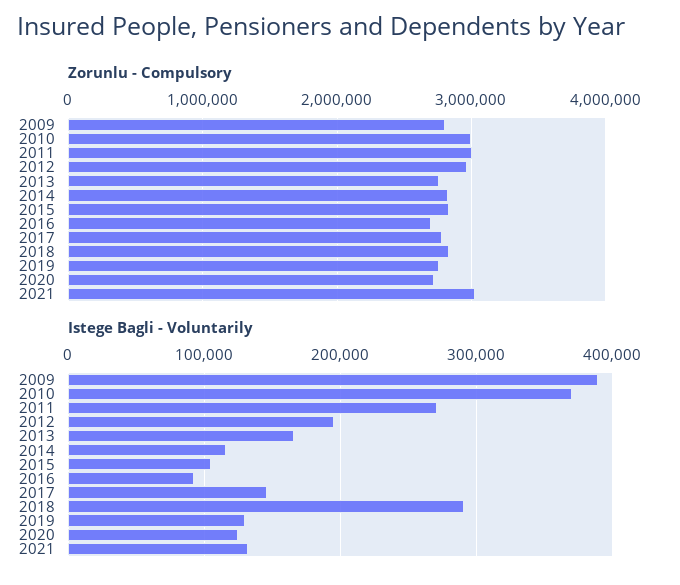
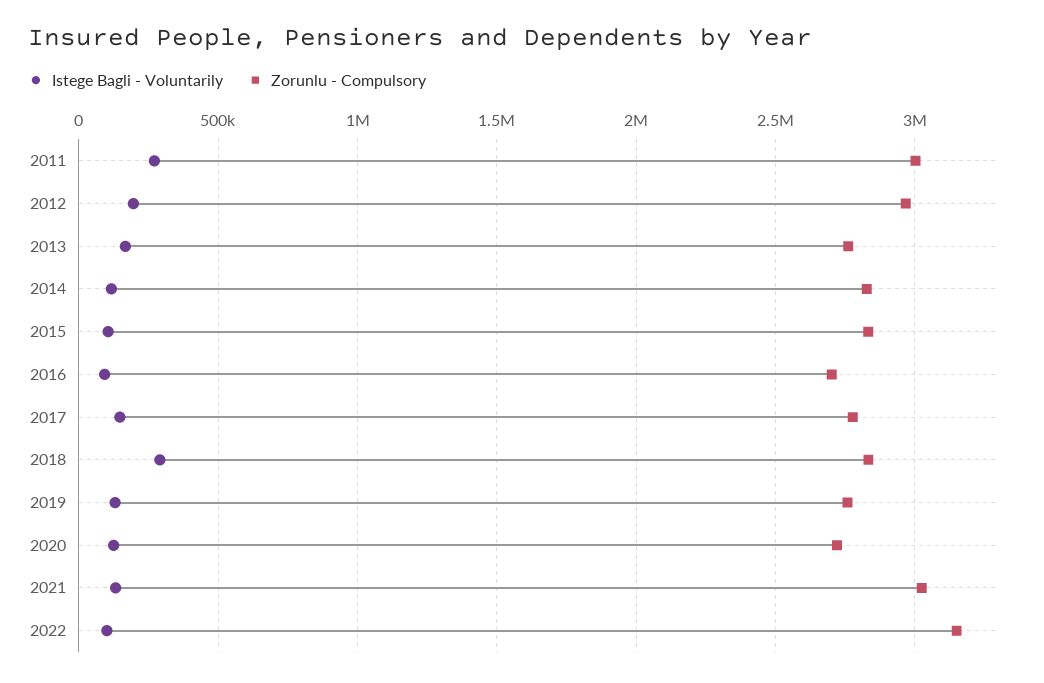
Zorunlu - Compulsory, 2009: 2800000 -> none
Zorunlu - Compulsory, 2010: 3000000 -> none
Istege Bagli - Voluntarily, 2009: 390000 -> none
Istege Bagli - Voluntarily, 2010: 370000 -> none
Istege Bagli - Voluntarily, 2022: none -> 100000
Zorunlu - Compulsory, 2022: none -> 3150000

